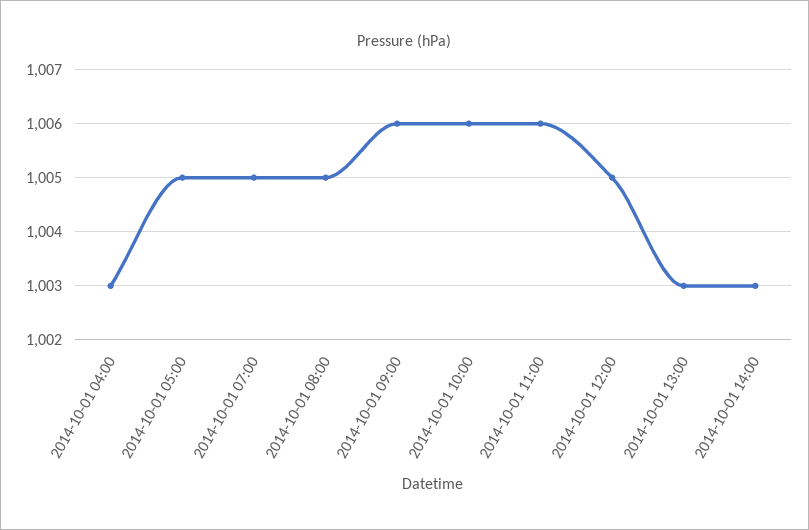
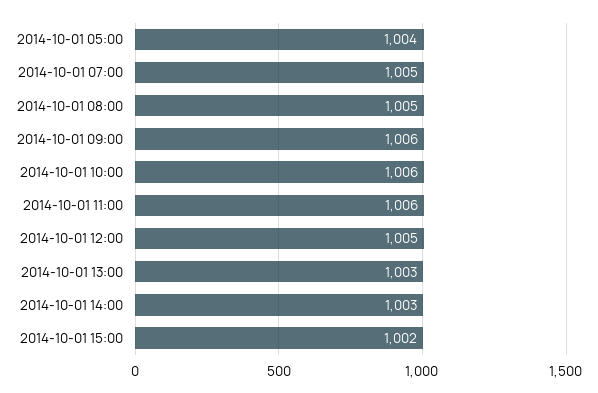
2014-10-01 04:00: 1003 -> none
2014-10-01 05:00: 1005 -> 1004
2014-10-01 15:00: none -> 1002

